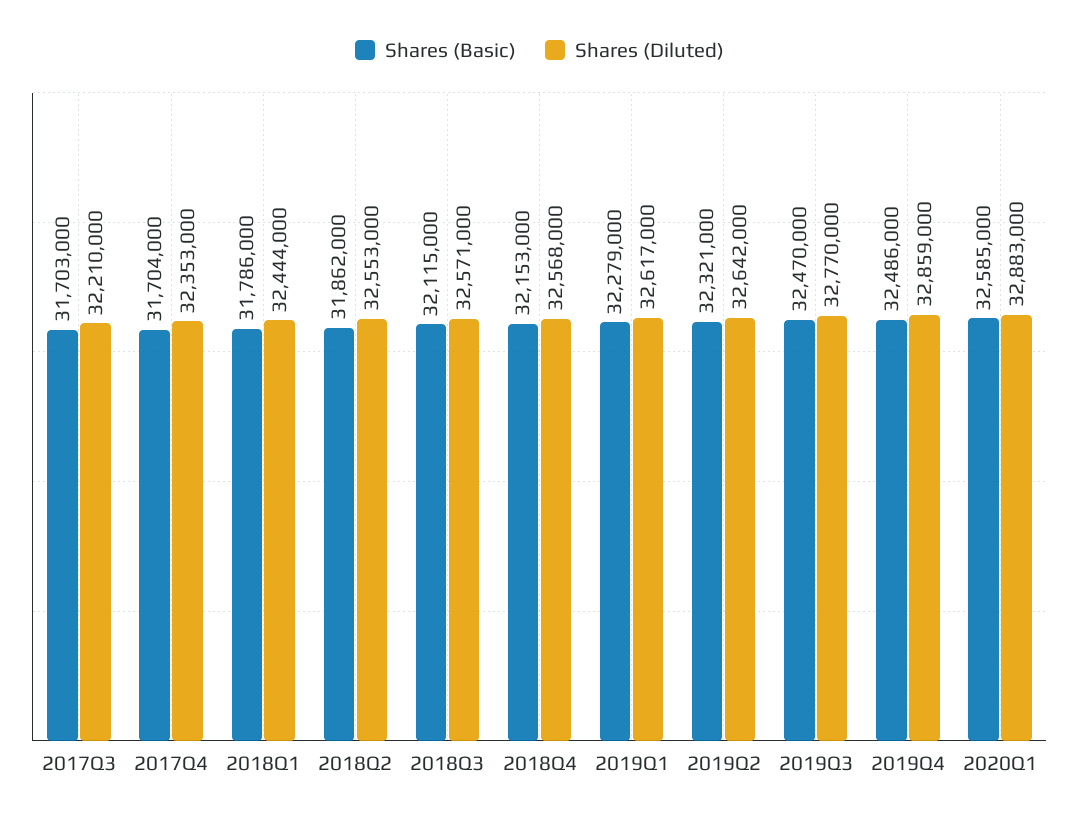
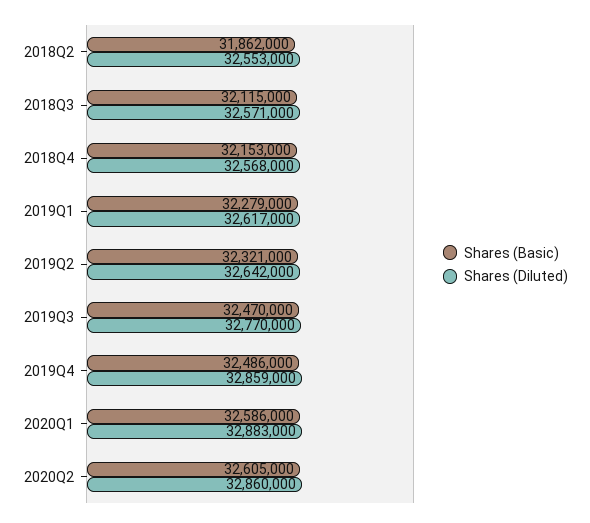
Shares (Basic), 2017Q3: 31703000 -> none
Shares (Diluted), 2017Q3: 32210000 -> none
Shares (Basic), 2017Q4: 31704000 -> none
Shares (Diluted), 2017Q4: 32353000 -> none
Shares (Basic), 2018Q1: 31786000 -> none
Shares (Diluted), 2018Q1: 32444000 -> none
Shares (Basic), 2020Q1: 32585000 -> 32586000
Shares (Basic), 2020Q2: none -> 32605000
Shares (Diluted), 2020Q2: none -> 32860000

